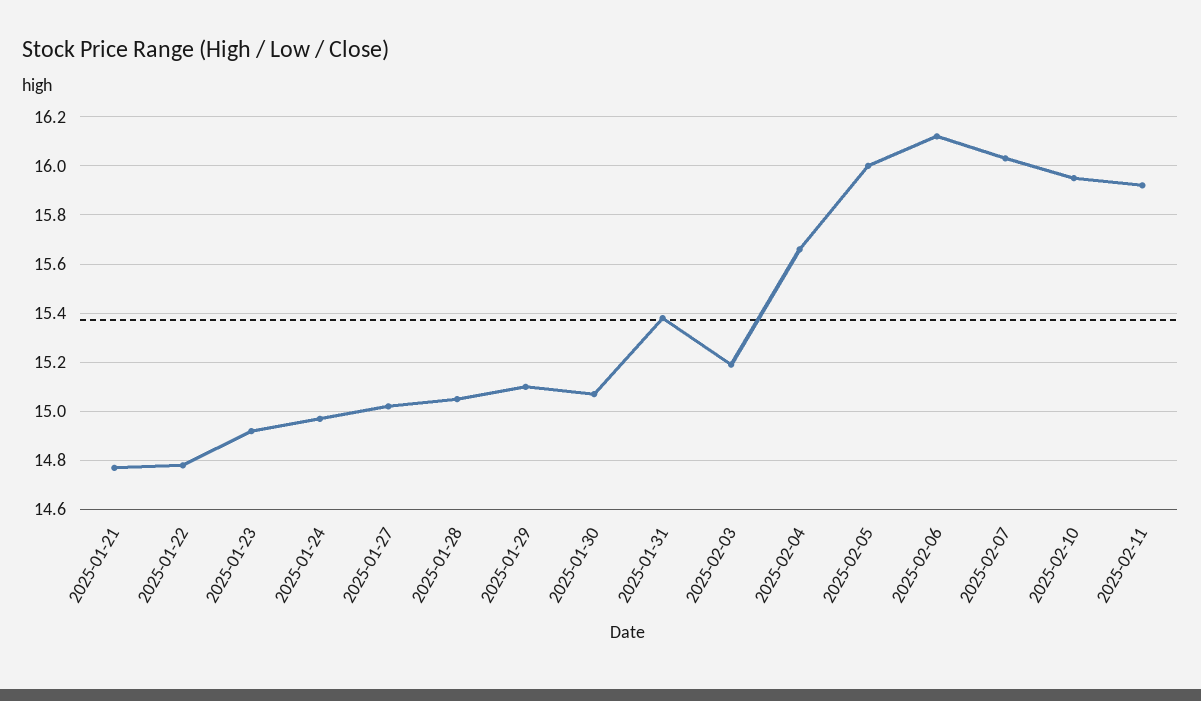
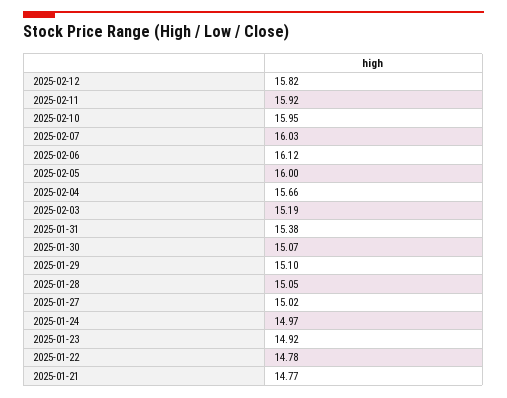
2025-02-12: none -> 15.82

